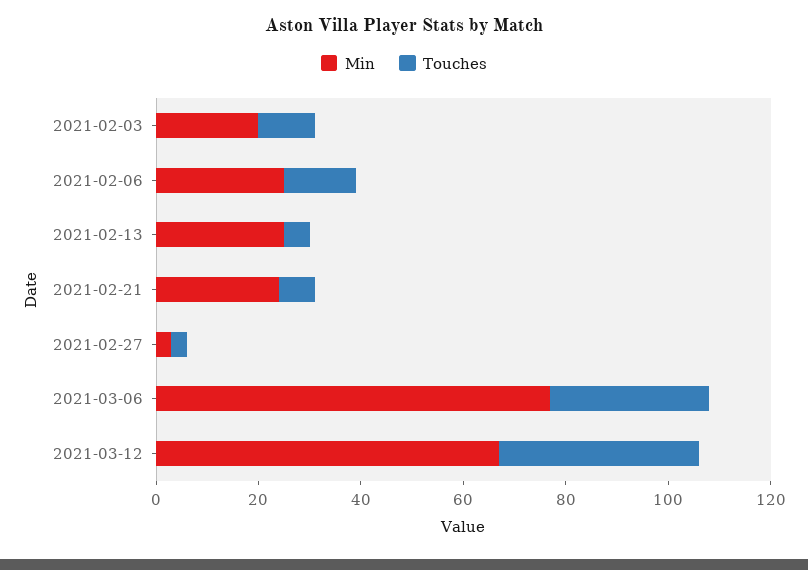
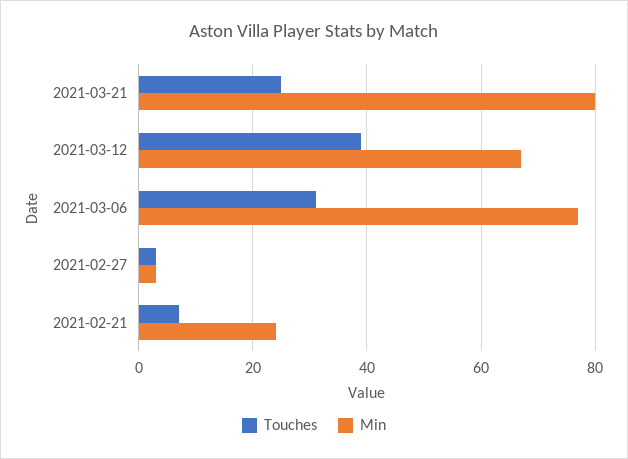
Min, 2021-02-03: 20 -> none
Touches, 2021-02-03: 10 -> none
Min, 2021-02-06: 25 -> none
Touches, 2021-02-06: 15 -> none
Min, 2021-02-13: 25 -> none
Touches, 2021-02-13: 5 -> none
Touches, 2021-03-21: none -> 25
Min, 2021-03-21: none -> 80

